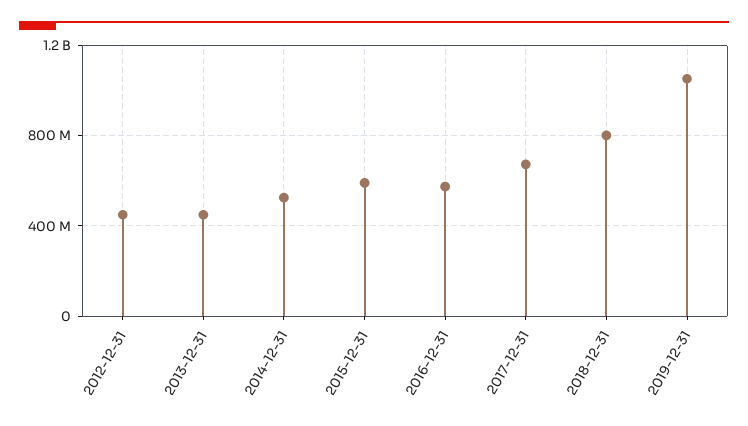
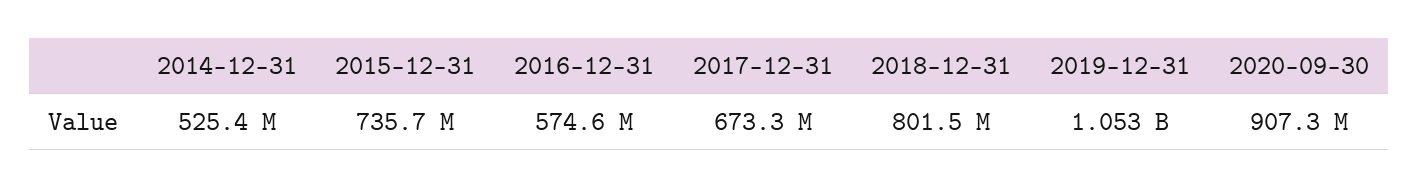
2012-12-31: 450000000 -> none
2013-12-31: 450000000 -> none
2015-12-31: 600000000 -> 735700000
2020-09-30: none -> 907300000

